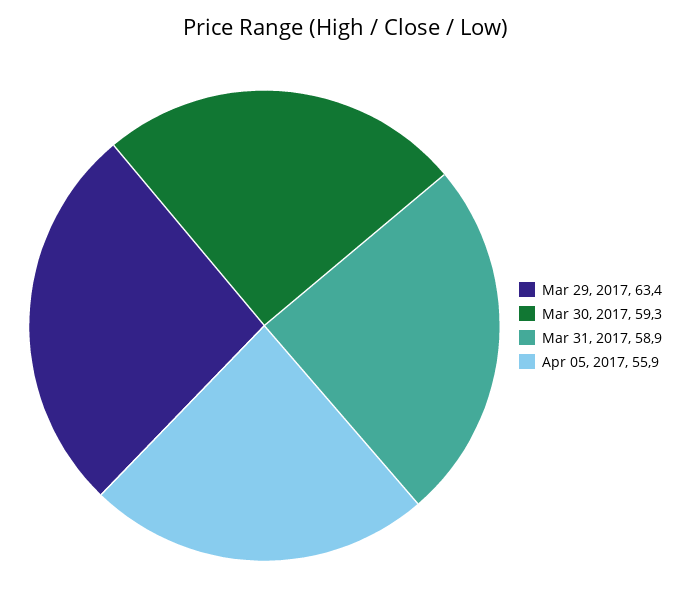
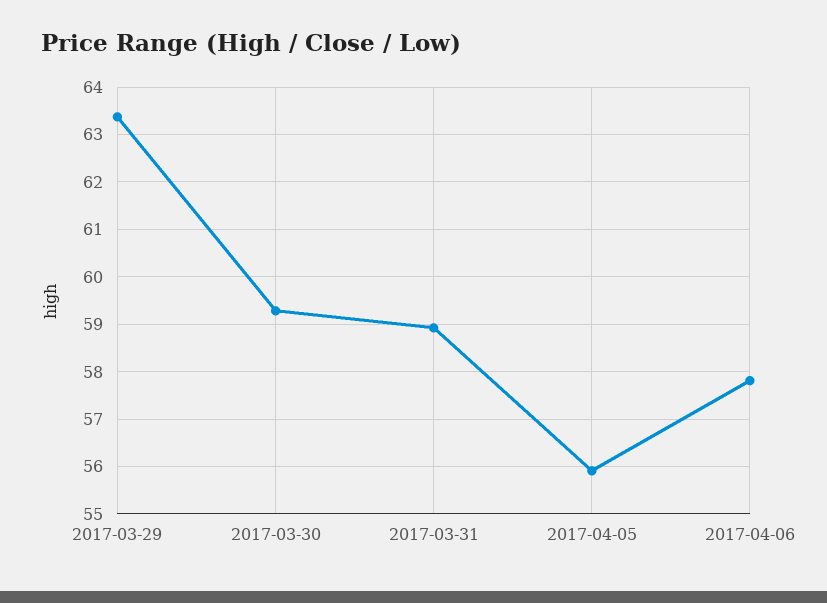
2017-04-06: none -> 57.8

